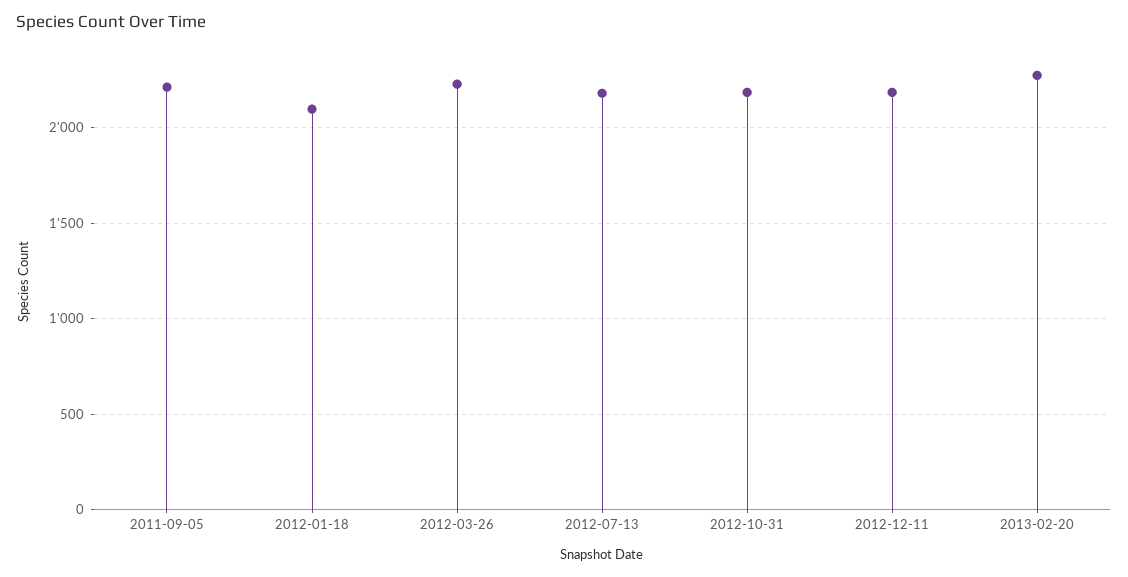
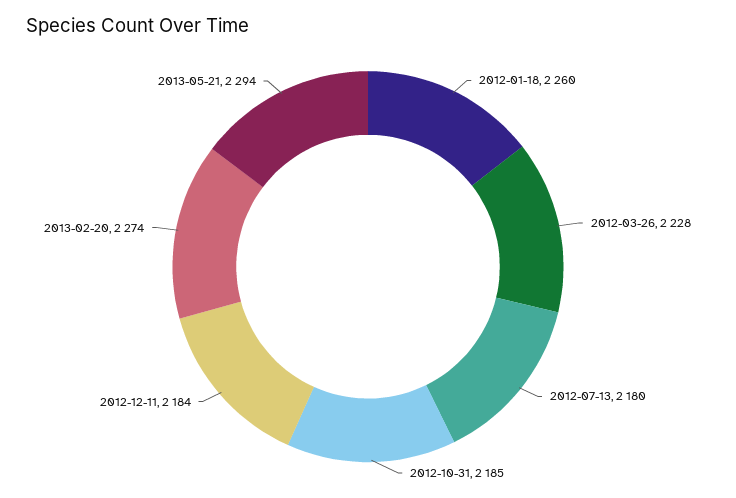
2011-09-05: 2200 -> none
2012-01-18: 2100 -> 2260
2013-05-21: none -> 2294

